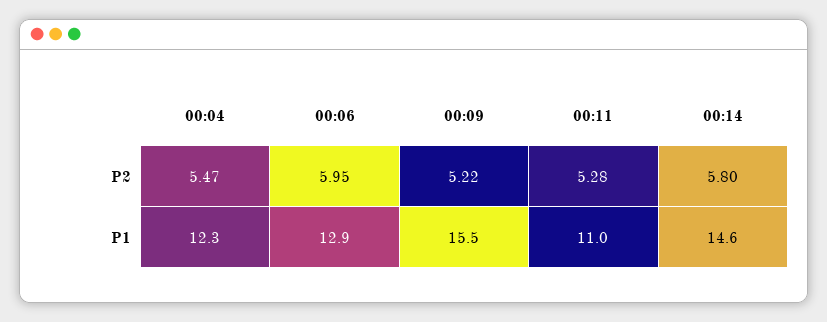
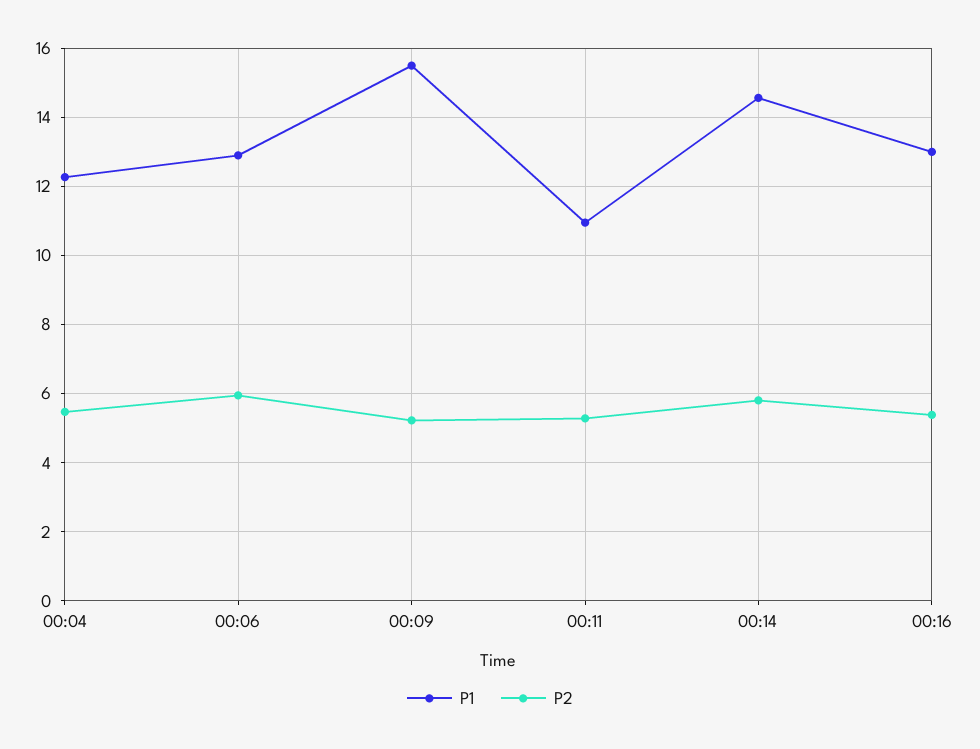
P1, 00:16: none -> 13
P2, 00:16: none -> 5.4

